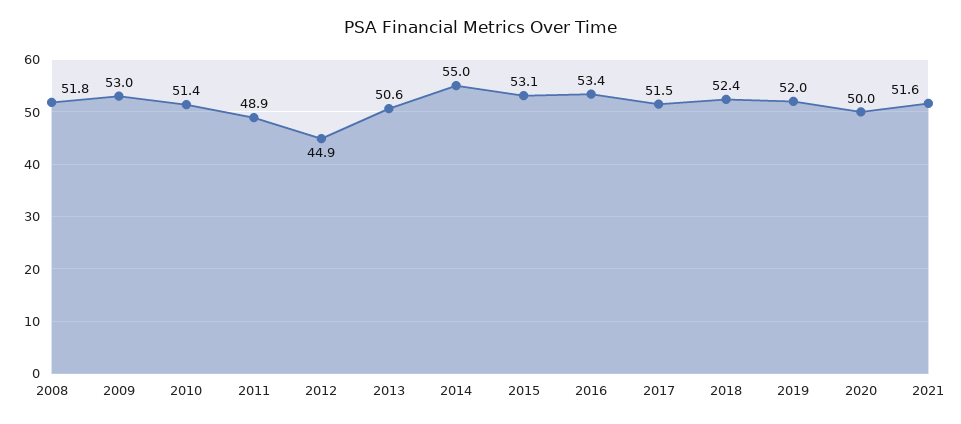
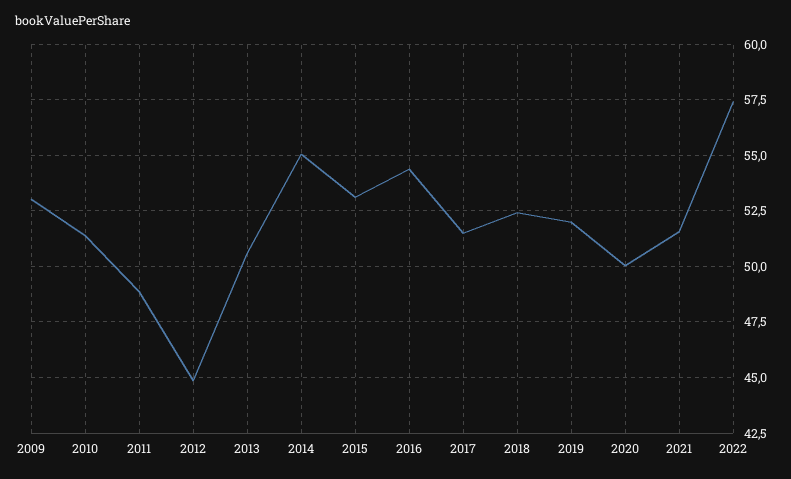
2008: 51.8 -> none
2016: 53.4 -> 54.5
2022: none -> 57.5

